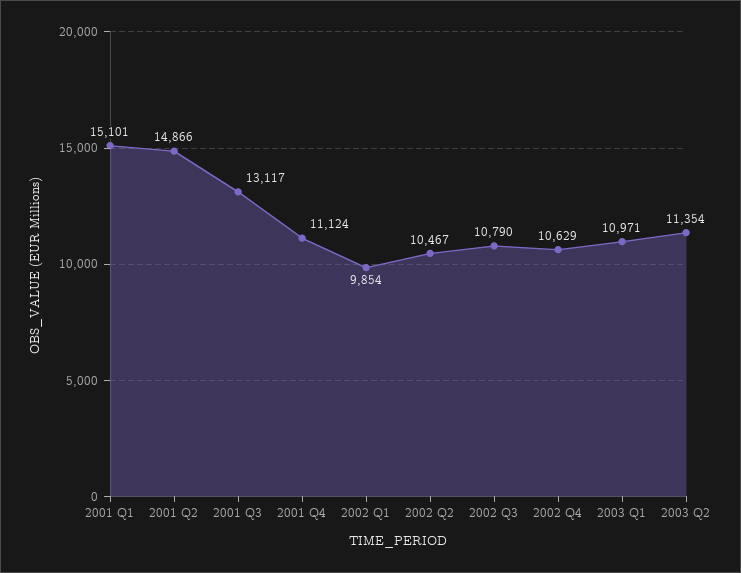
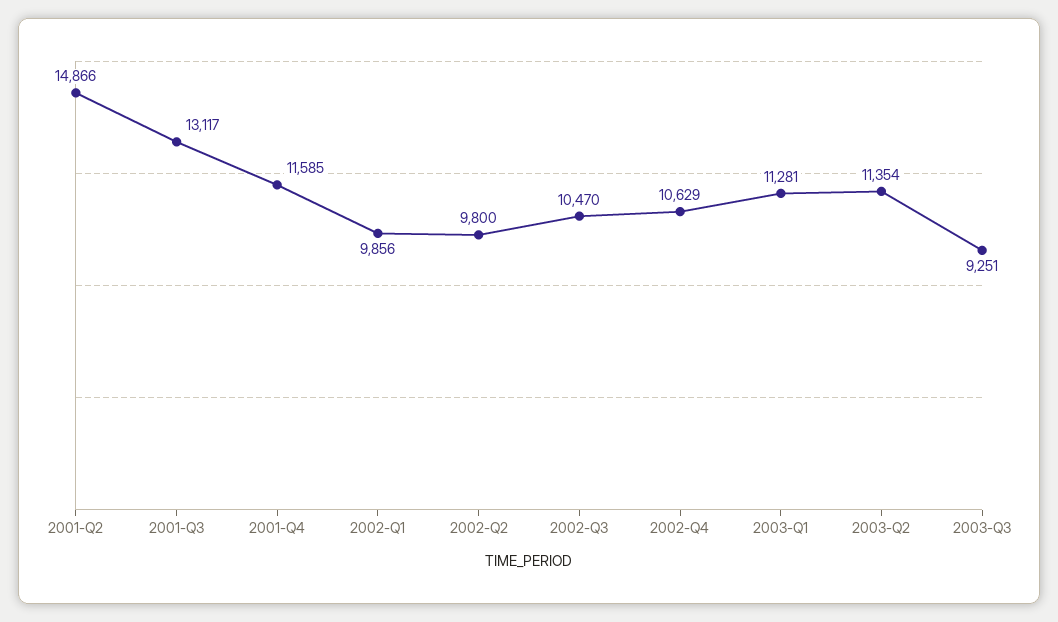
2001 Q1: 15101 -> none
2001 Q4: 11124 -> 11585
2002 Q1: 9854 -> 9856
2002 Q2: 10467 -> 9800
2002 Q3: 10790 -> 10470
2003 Q1: 10971 -> 11281
2003-Q3: none -> 9251

